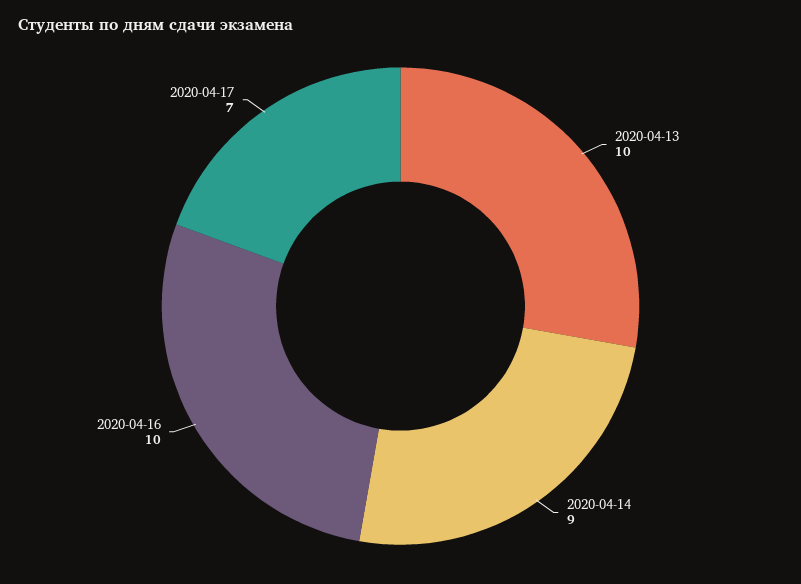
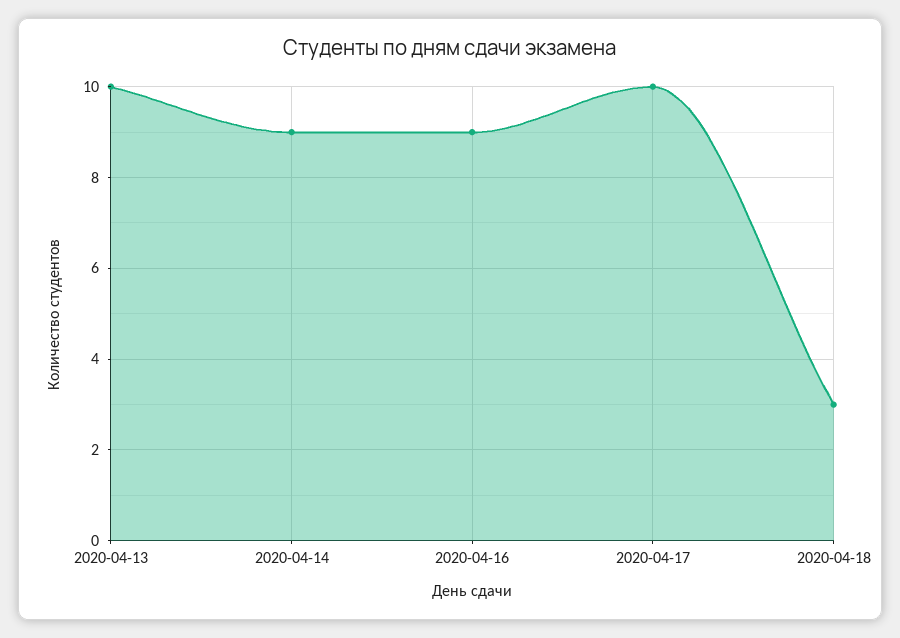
2020-04-16: 10 -> 9
2020-04-17: 7 -> 10
2020-04-18: none -> 3

